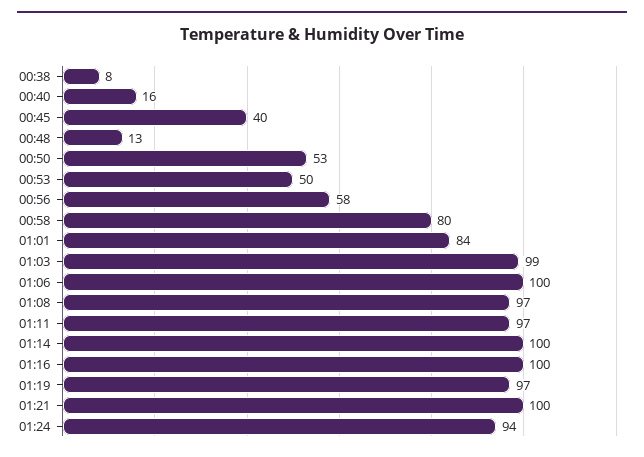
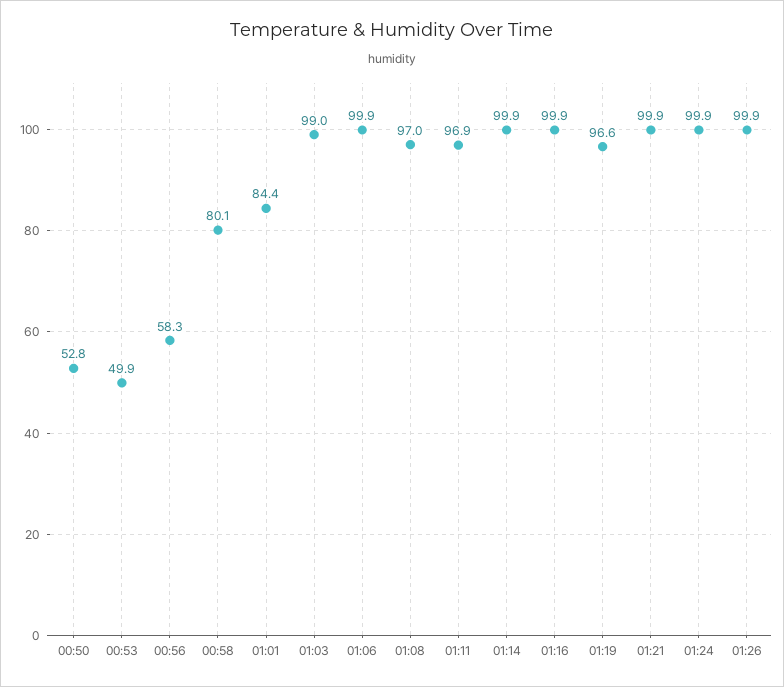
00:38: 8 -> none
00:40: 16 -> none
00:45: 40 -> none
00:48: 13 -> none
01:24: 94 -> 99.9
01:26: none -> 99.9

